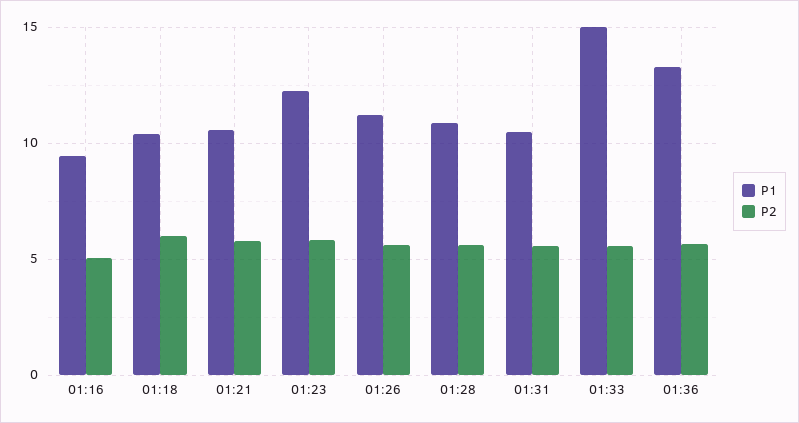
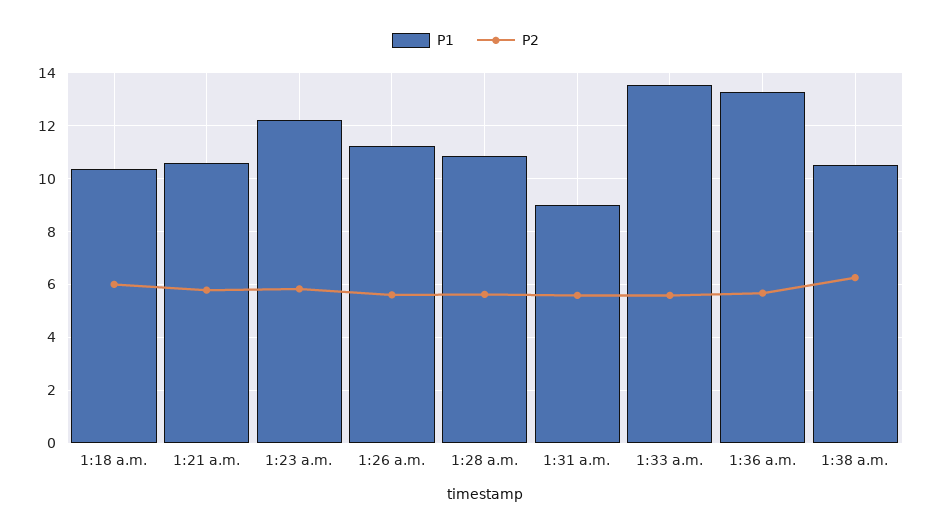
P1, 01:16: 9.5 -> none
P2, 01:16: 5 -> none
P1, 01:31: 10.5 -> 9
P1, 01:33: 15 -> 13.5
P1, 1:38 a.m.: none -> 10.5
P2, 1:38 a.m.: none -> 6.25

